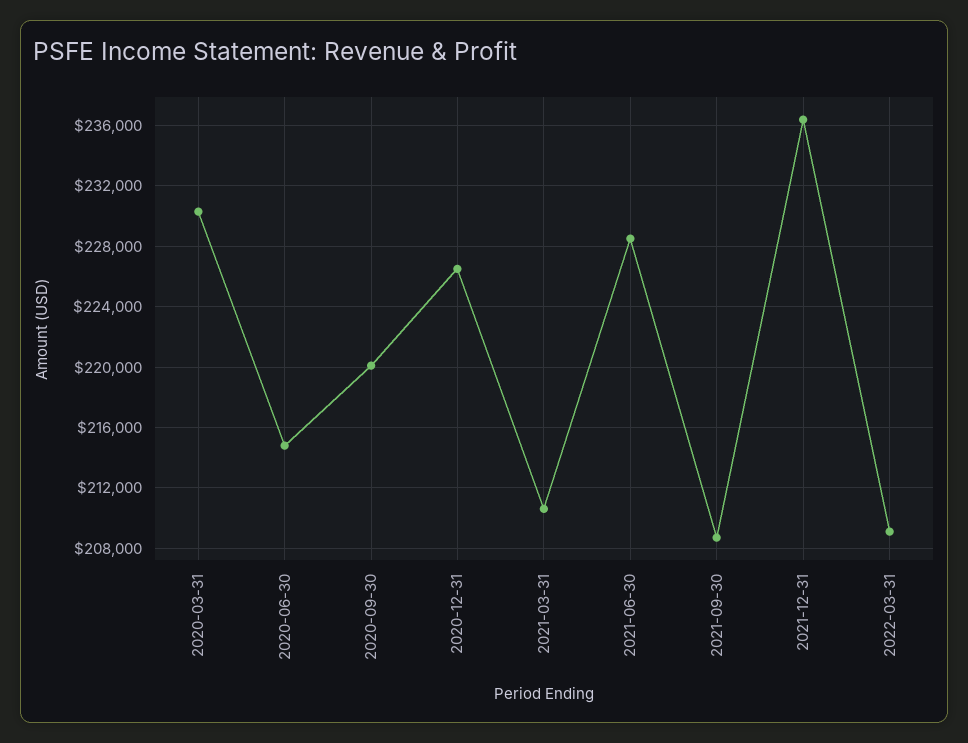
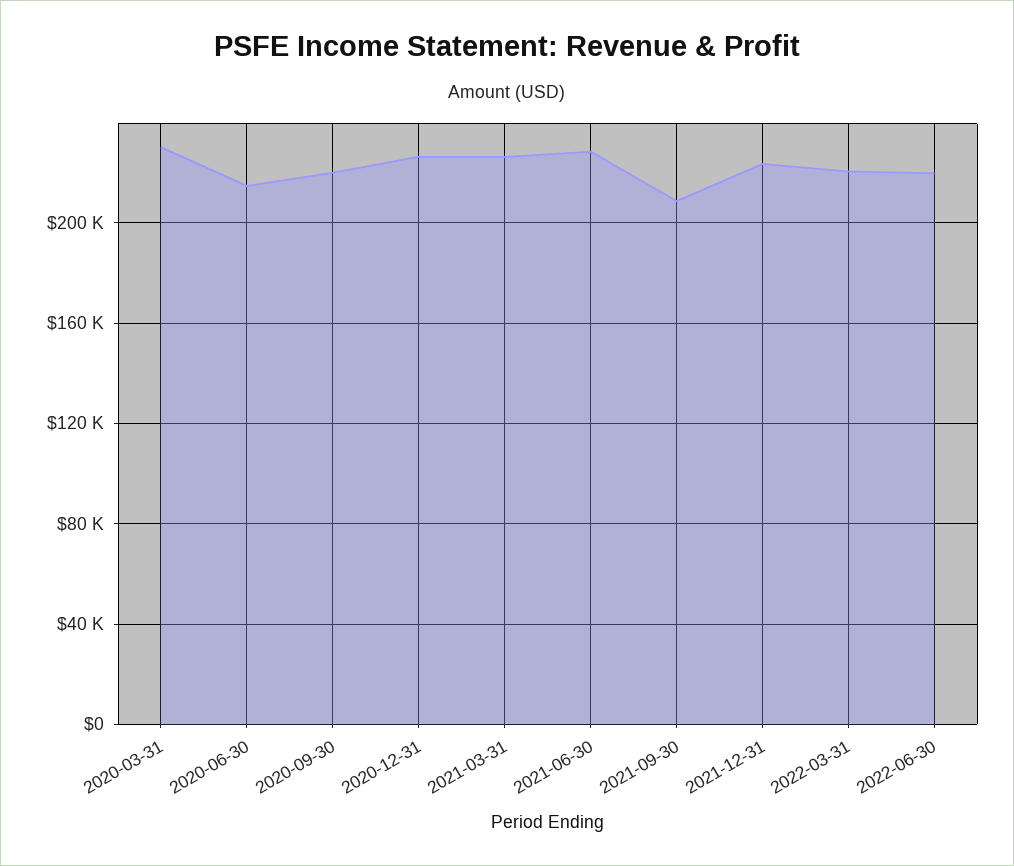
2021-03-31: 210500 -> 225000
2021-12-31: 236500 -> 225000
2022-03-31: 209000 -> 220000
2022-06-30: none -> 220000

